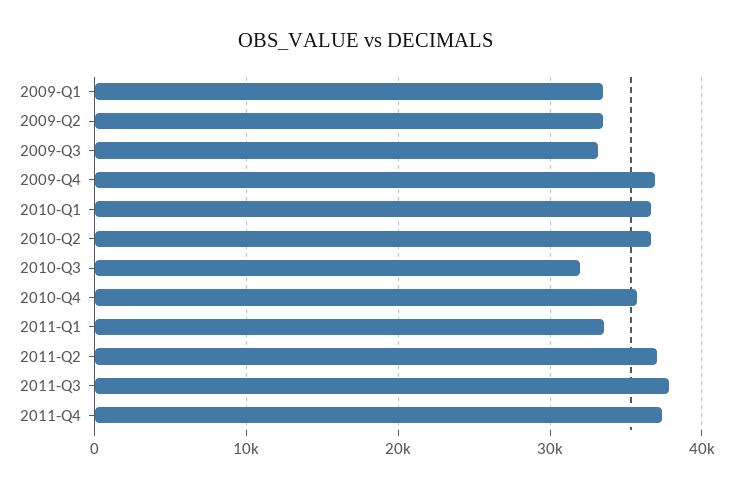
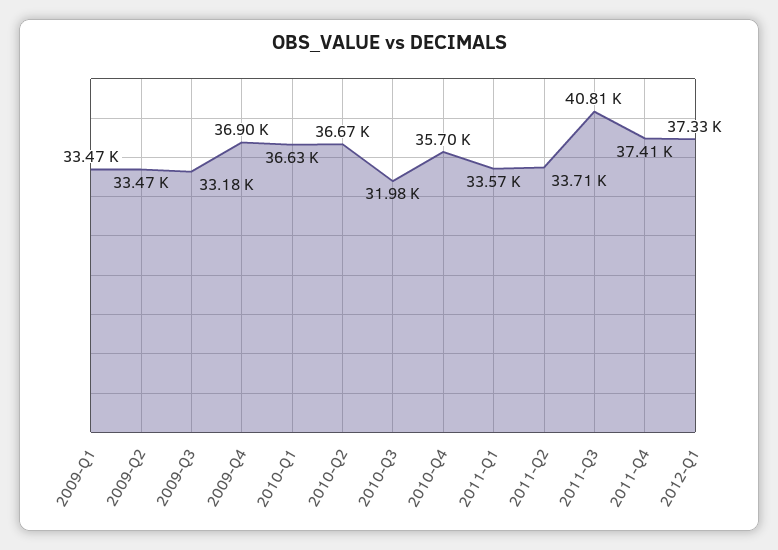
2011-Q2: 37000 -> 33710
2011-Q3: 38000 -> 40810
2012-Q1: none -> 37330

